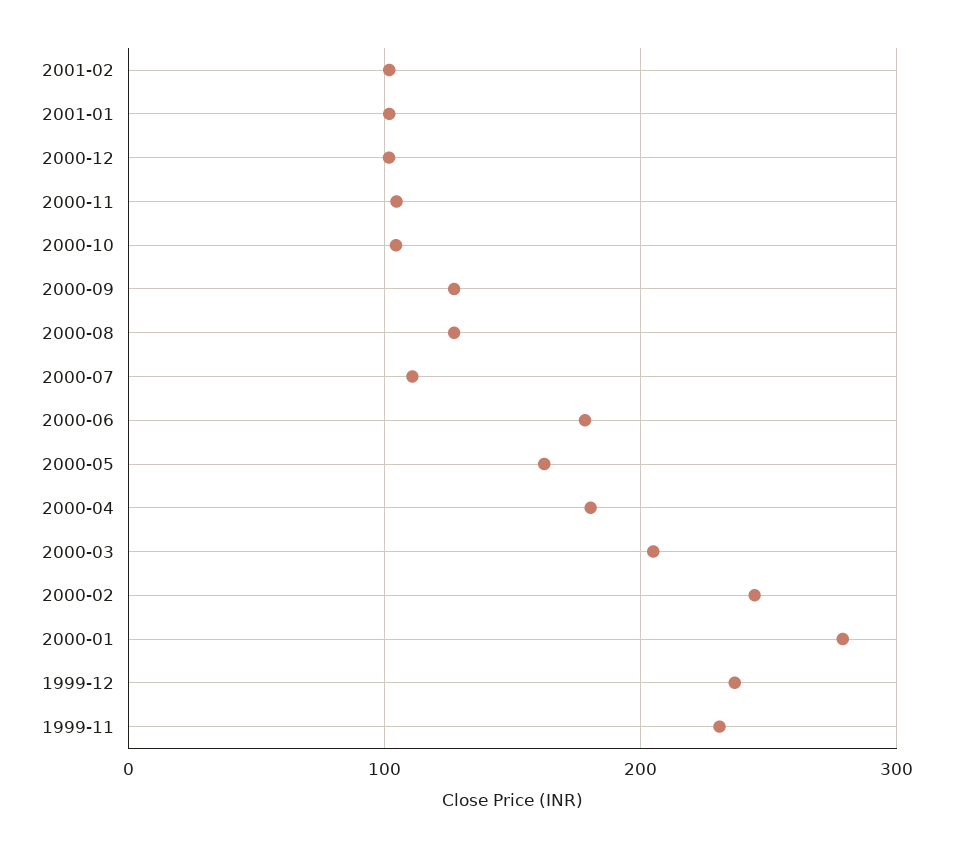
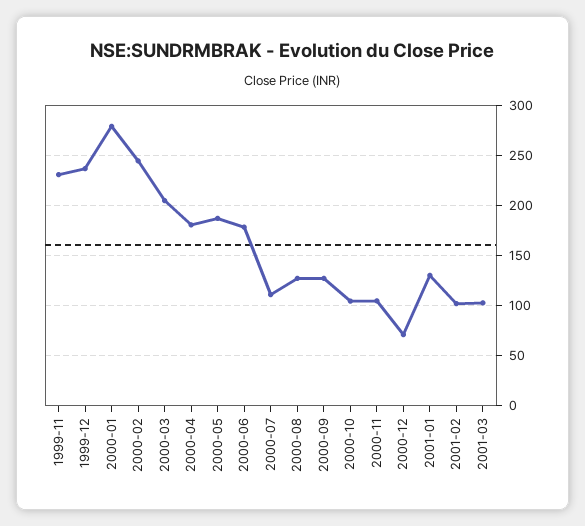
2001-01: 100 -> 130
2000-12: 100 -> 70
2000-05: 160 -> 190
2001-03: none -> 100

